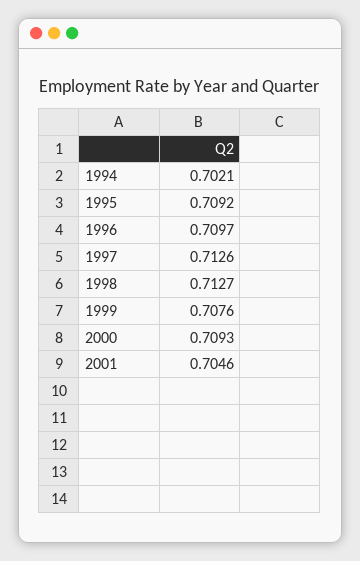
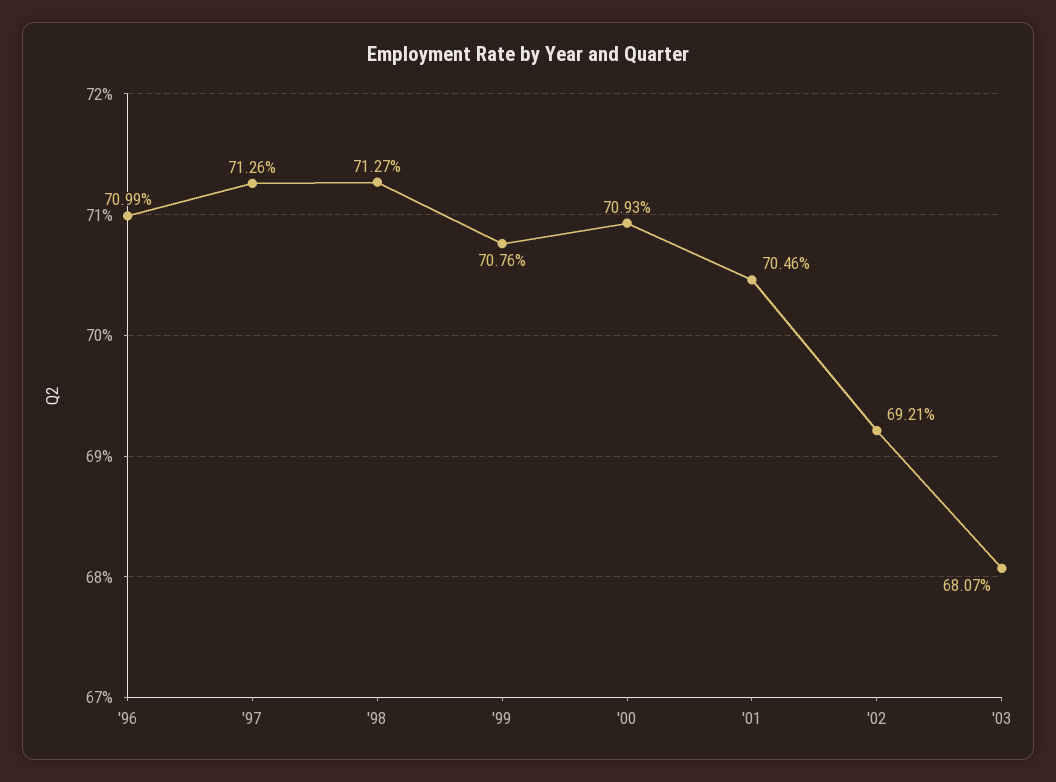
1994: 0.7021 -> none
1995: 0.7092 -> none
1996: 0.7097 -> 0.7099
'02: none -> 0.6921
'03: none -> 0.6807

